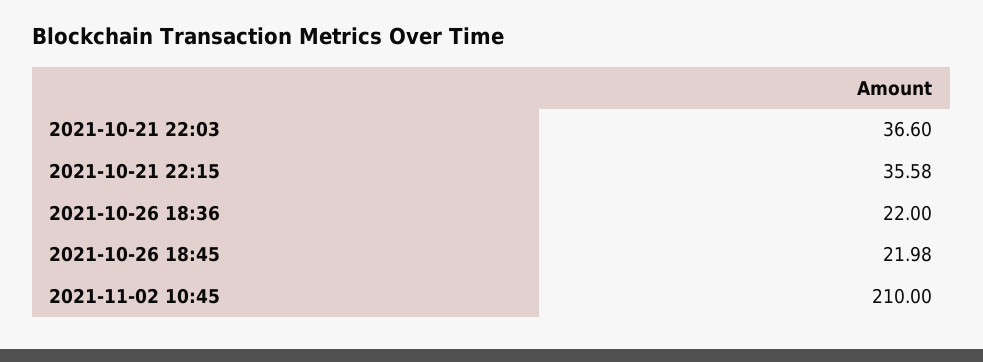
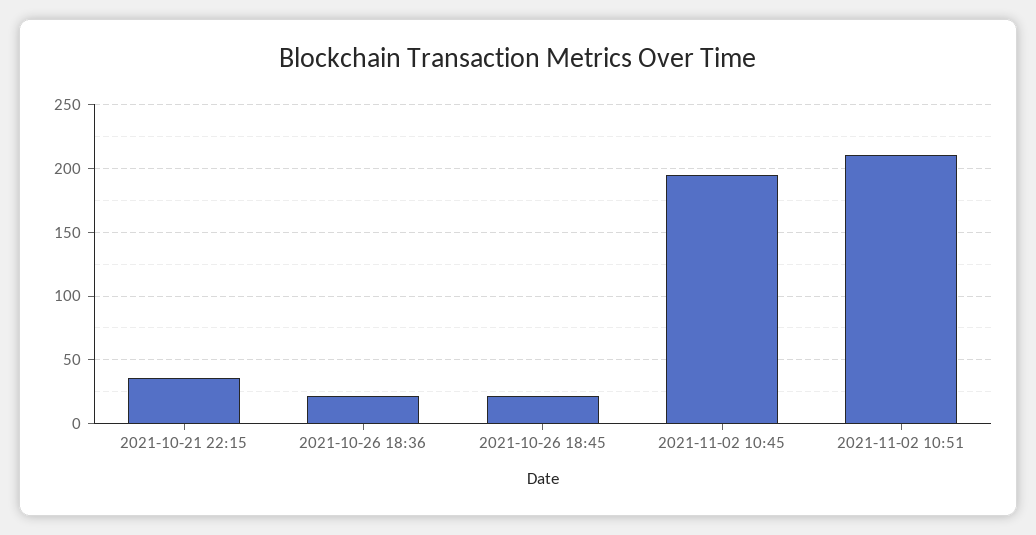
2021-10-21 22:03: 36.6 -> none
2021-11-02 10:45: 210 -> 195
2021-11-02 10:51: none -> 210

